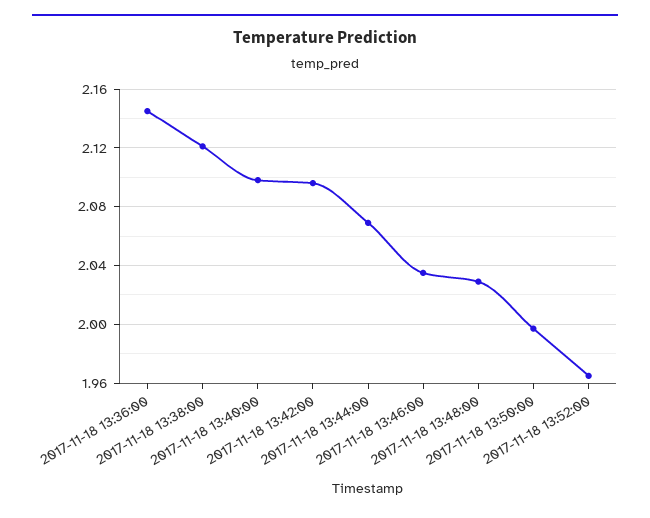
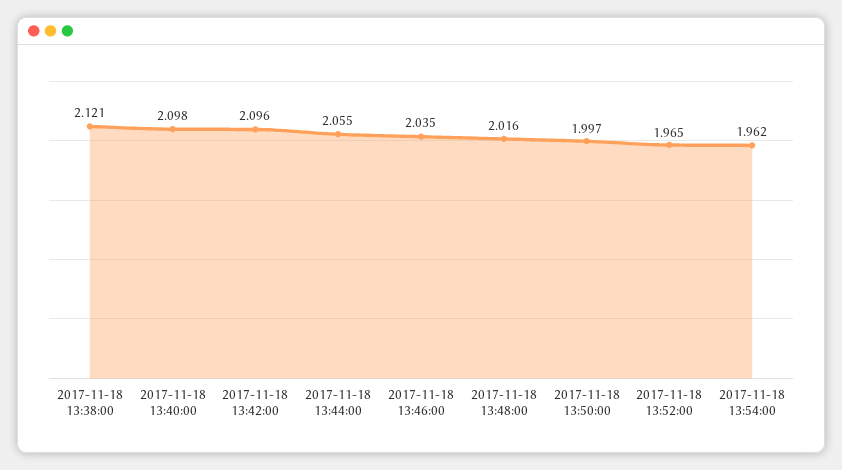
2017-11-18 13:36:00: 2.145 -> none
2017-11-18 13:44:00: 2.07 -> 2.055
2017-11-18 13:48:00: 2.03 -> 2.016
2017-11-18 13:54:00: none -> 1.962

